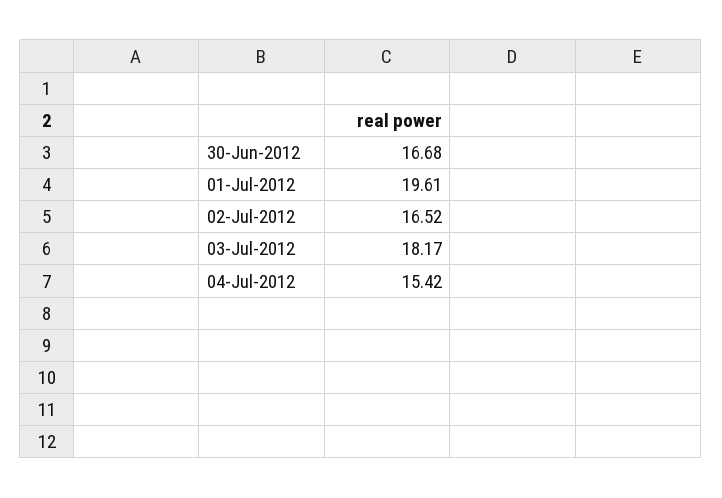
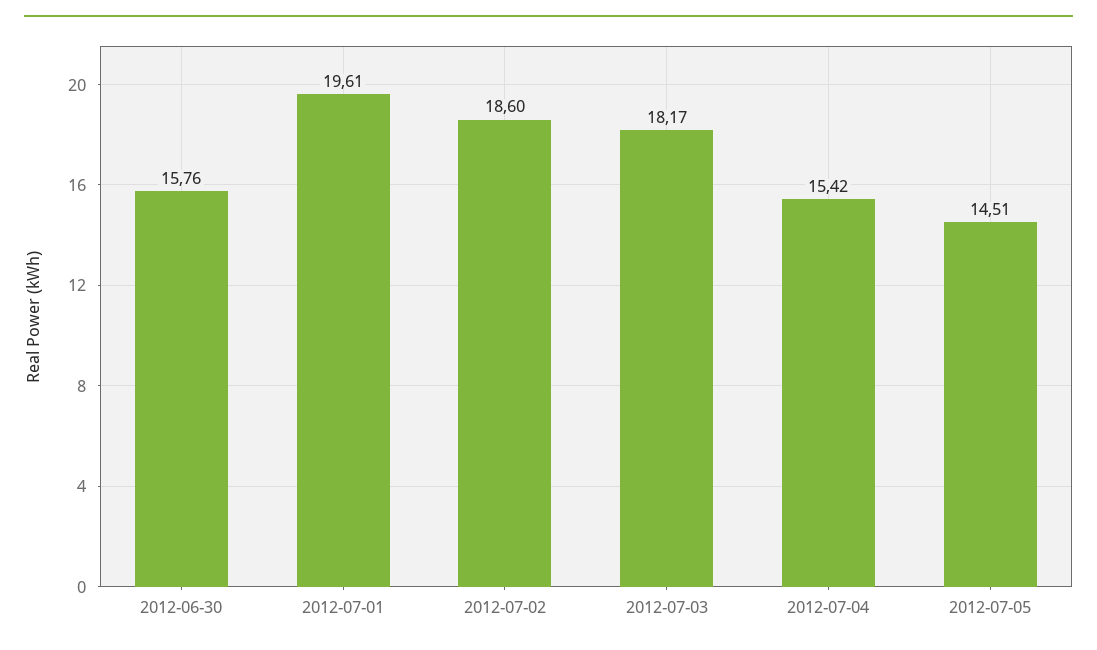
30-Jun-2012: 16.68 -> 15.76
02-Jul-2012: 16.52 -> 18.6
2012-07-05: none -> 14.51

